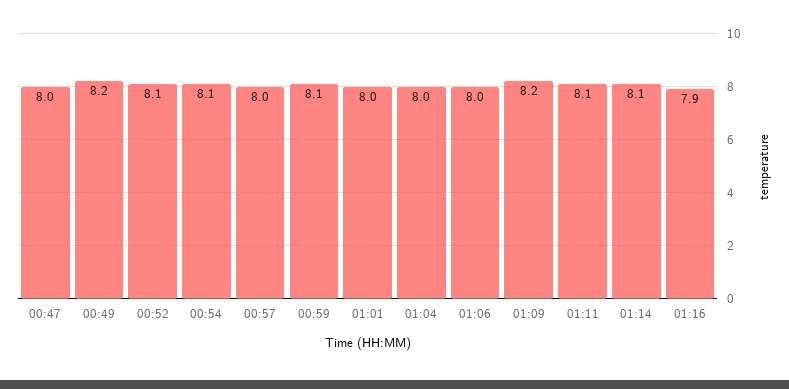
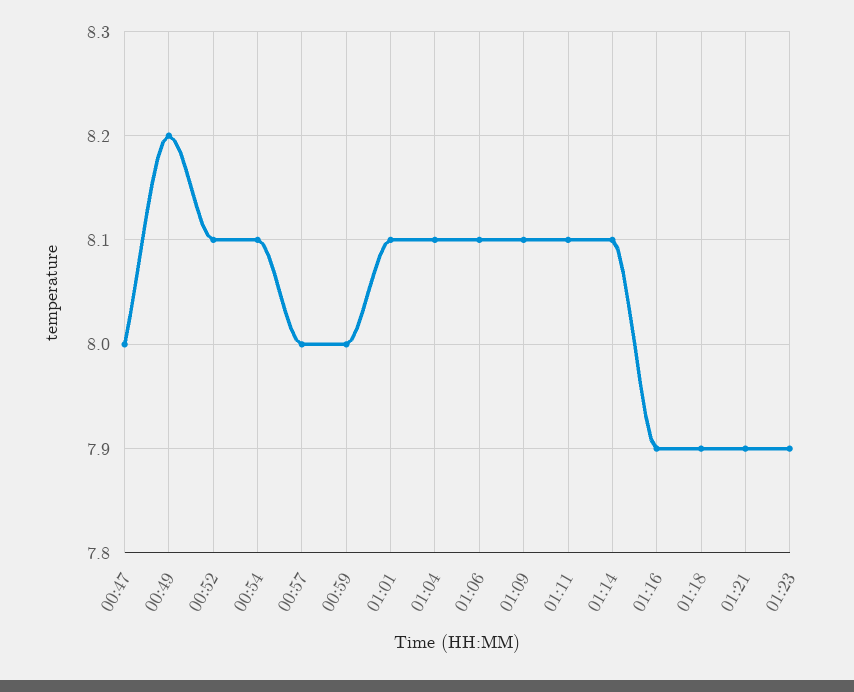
00:59: 8.1 -> 8
01:01: 8 -> 8.1
01:04: 8 -> 8.1
01:06: 8 -> 8.1
01:09: 8.2 -> 8.1
01:18: none -> 7.9
01:21: none -> 7.9
01:23: none -> 7.9

